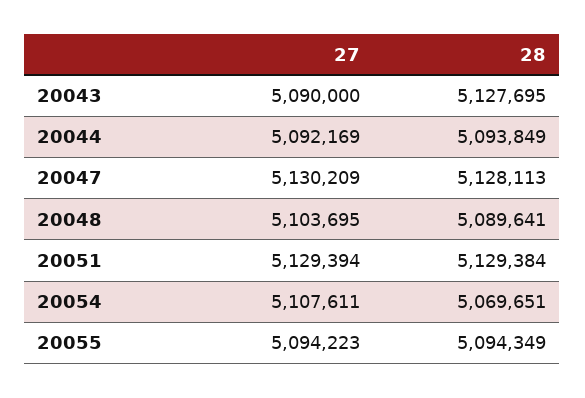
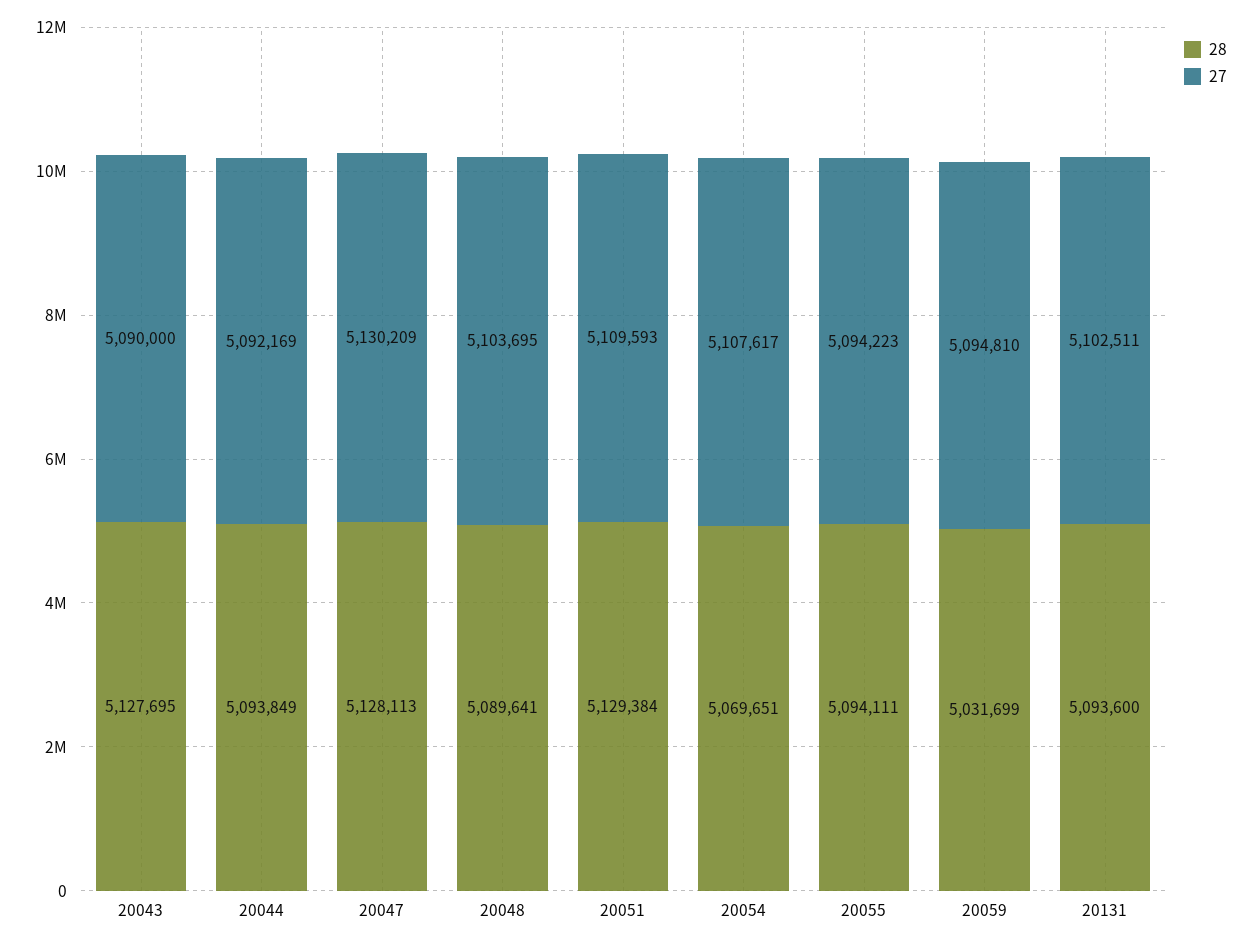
27, 20051: 5129394 -> 5109593
27, 20054: 5107611 -> 5107617
28, 20055: 5094349 -> 5094111
28, 20059: none -> 5031699
27, 20059: none -> 5094810
28, 20131: none -> 5093600
27, 20131: none -> 5102511

